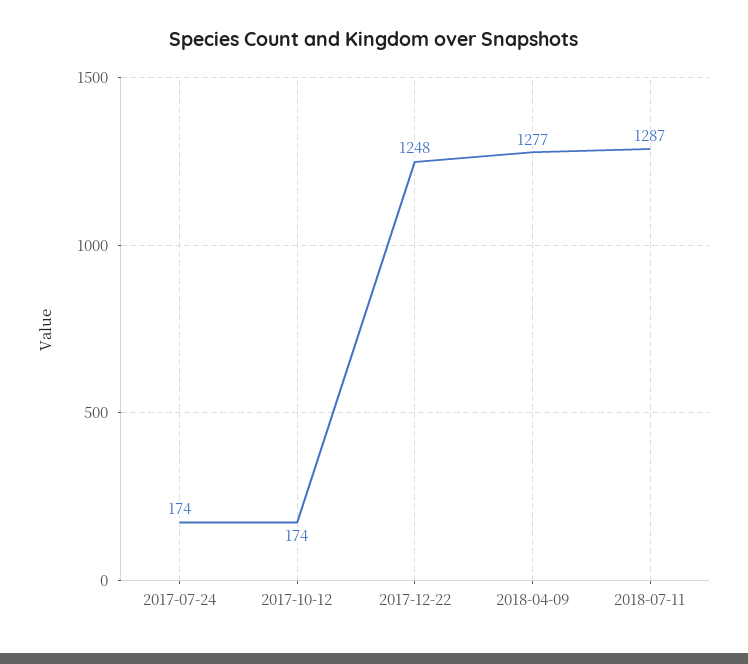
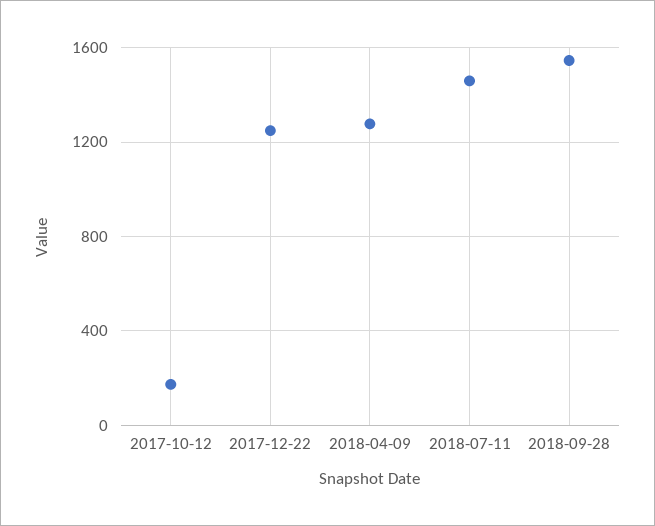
2017-07-24: 174 -> none
2018-07-11: 1287 -> 1450
2018-09-28: none -> 1550

